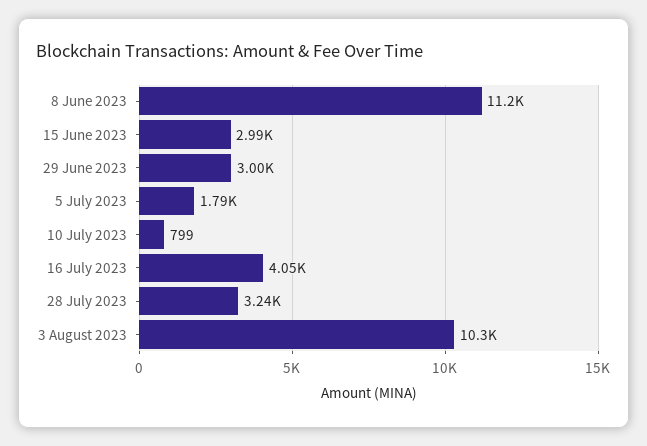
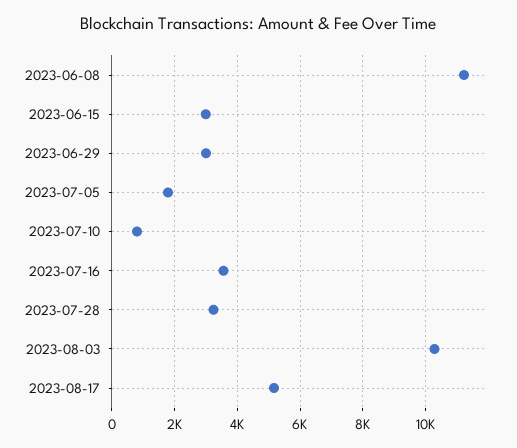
16 July 2023: 4050 -> 3600
2023-08-17: none -> 5200

